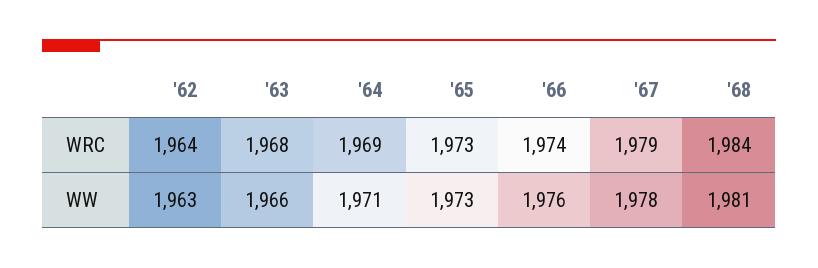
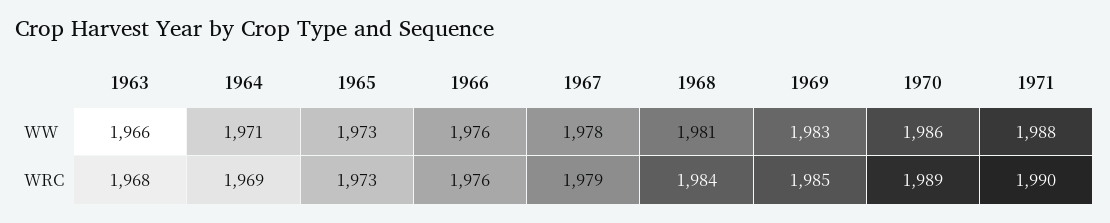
'62, WRC: 1964 -> none
'66, WRC: 1974 -> 1976
'62, WW: 1963 -> none
1969, WW: none -> 1983
1970, WW: none -> 1986
1971, WW: none -> 1988
1969, WRC: none -> 1985
1970, WRC: none -> 1989
1971, WRC: none -> 1990

